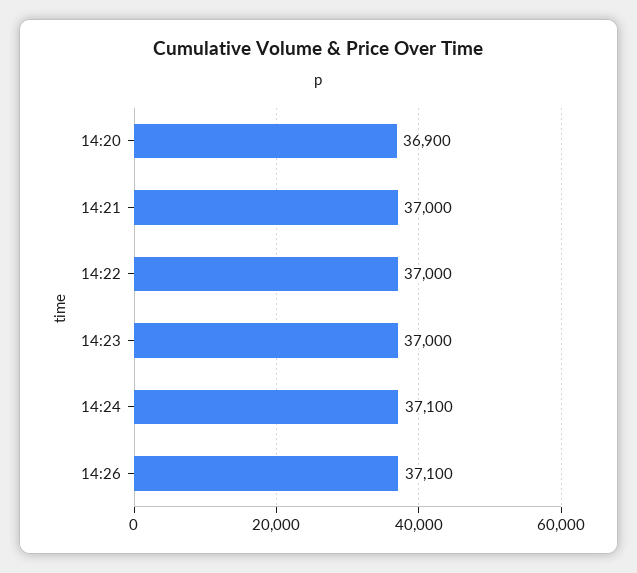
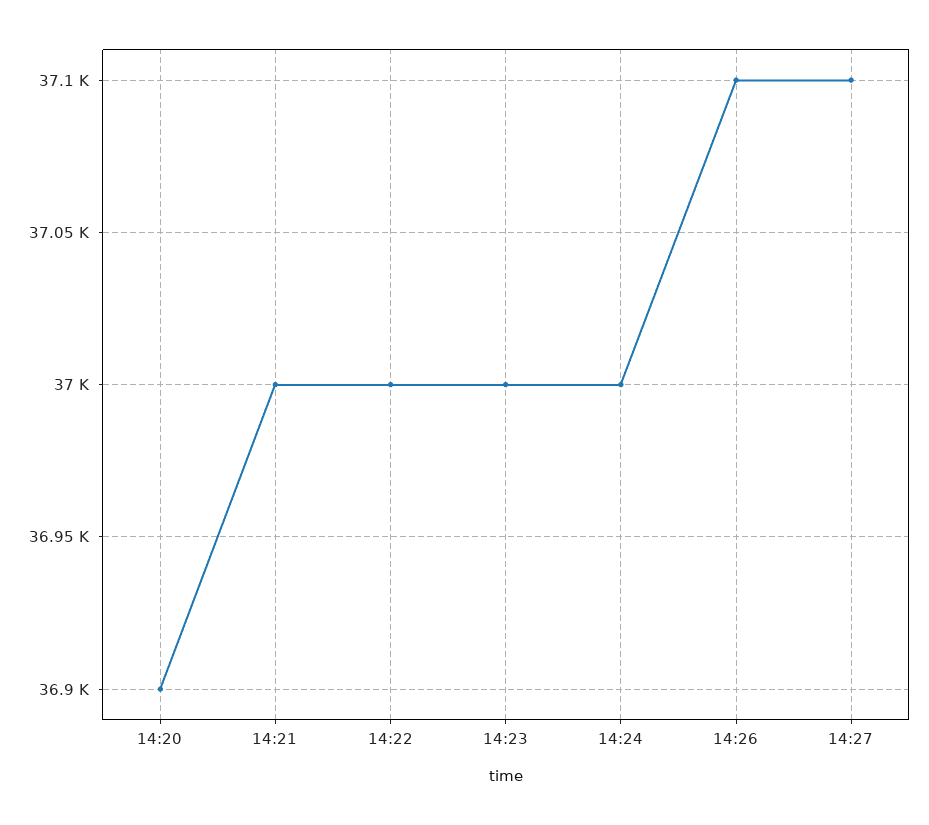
14:24: 37100 -> 37000
14:27: none -> 37100

